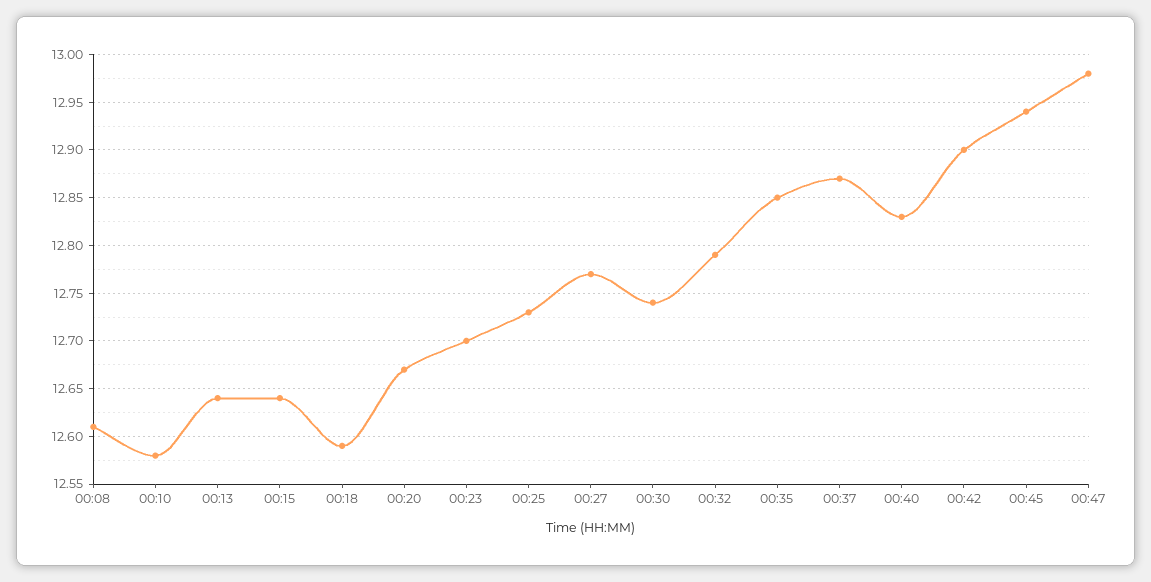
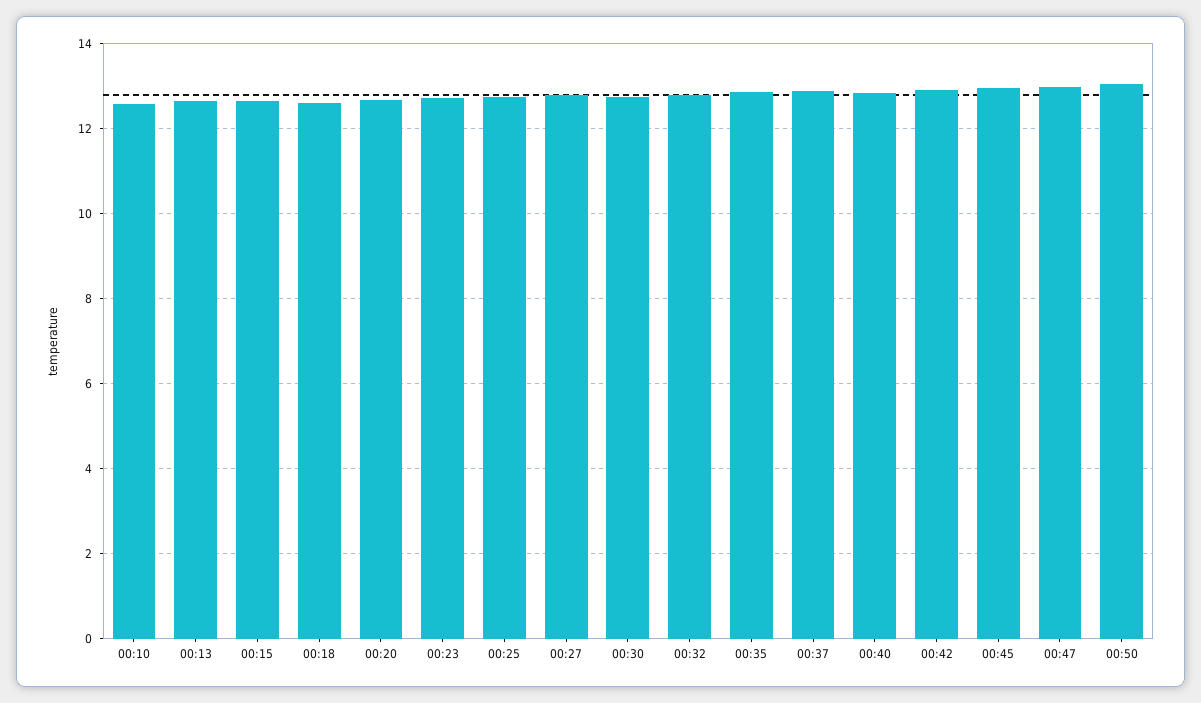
00:08: 12.61 -> none
00:50: none -> 13

